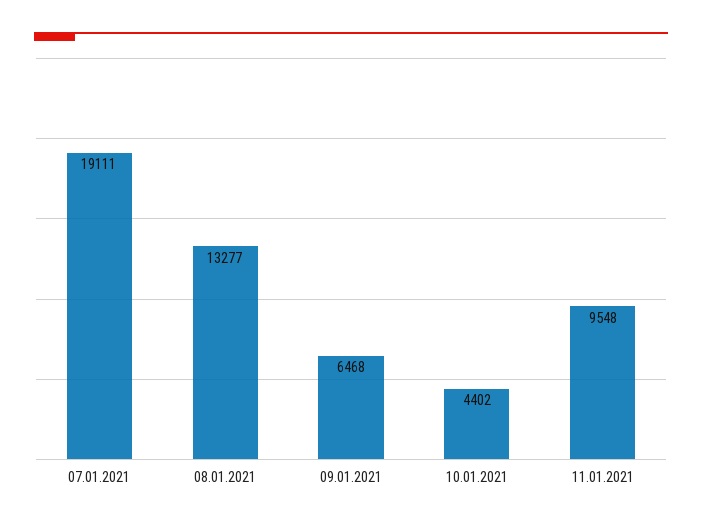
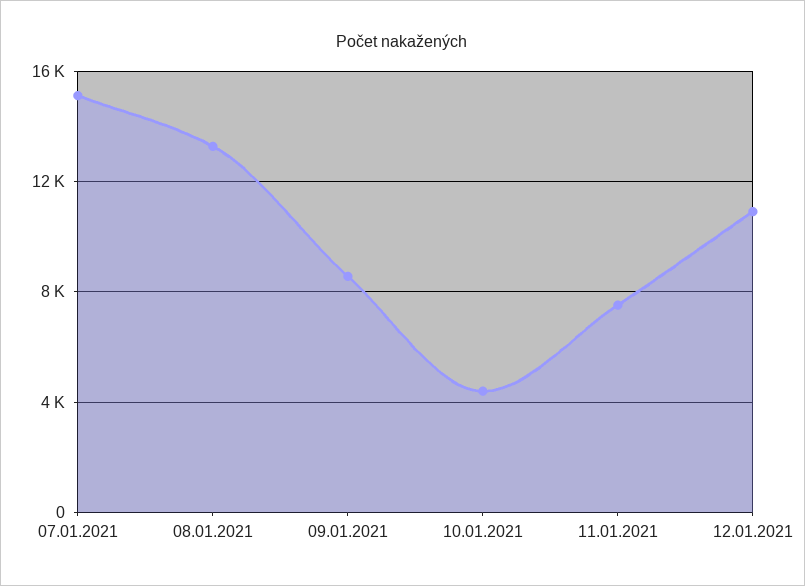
07.01.2021: 19111 -> 15000
09.01.2021: 6468 -> 8500
11.01.2021: 9548 -> 7500
12.01.2021: none -> 11000

